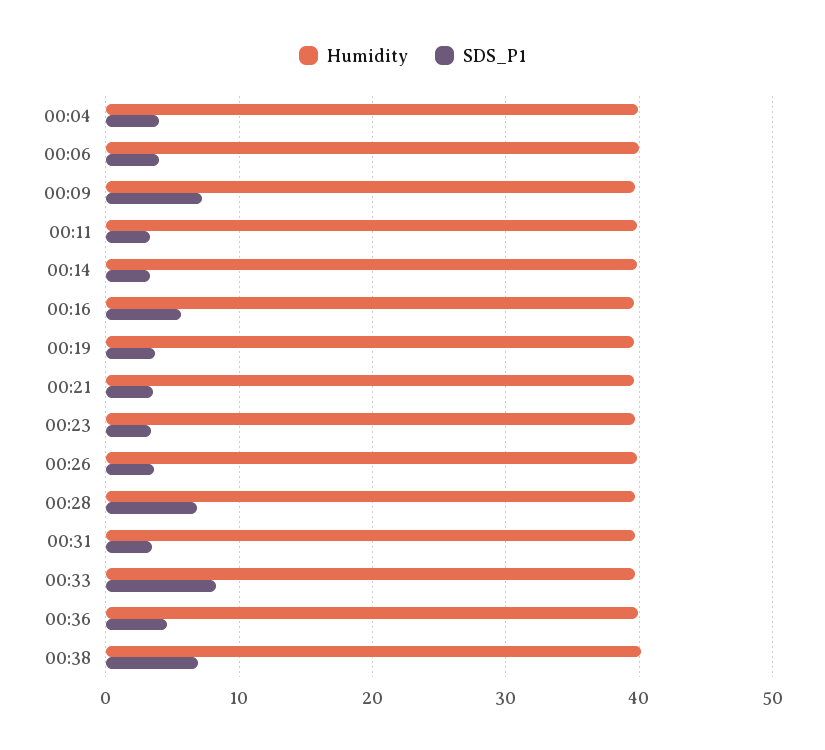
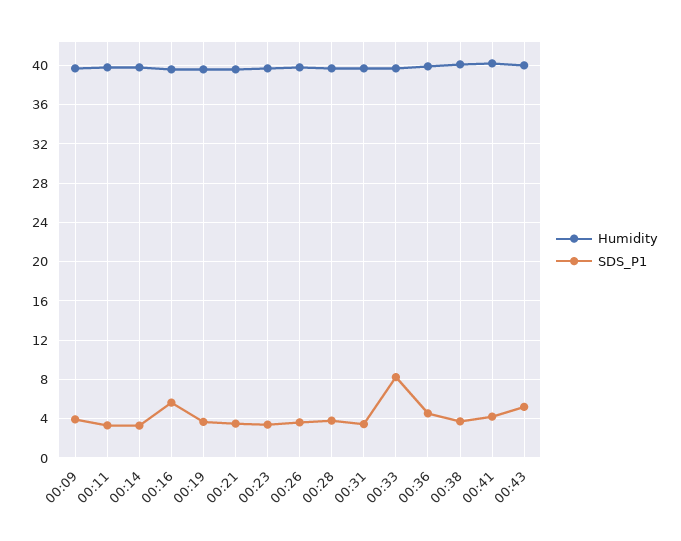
Humidity, 00:04: 40 -> none
SDS_P1, 00:04: 4 -> none
Humidity, 00:06: 40 -> none
SDS_P1, 00:06: 4 -> none
SDS_P1, 00:09: 7 -> 4
SDS_P1, 00:28: 7 -> 4
SDS_P1, 00:38: 7 -> 4
Humidity, 00:41: none -> 40
SDS_P1, 00:41: none -> 4
Humidity, 00:43: none -> 40
SDS_P1, 00:43: none -> 5

